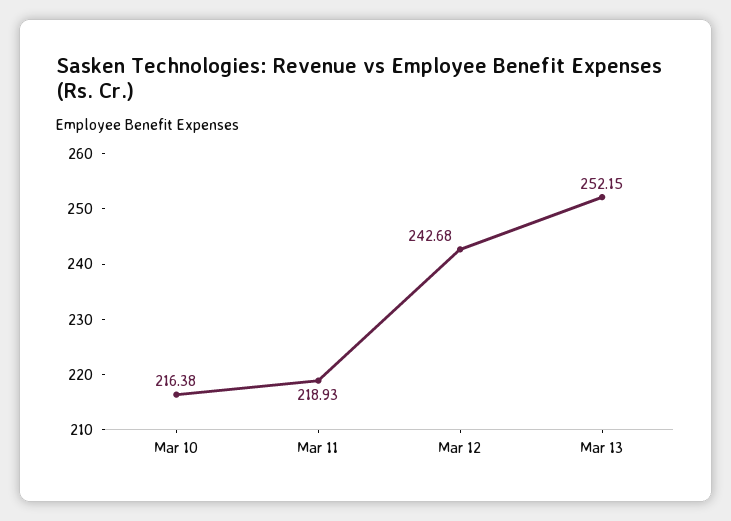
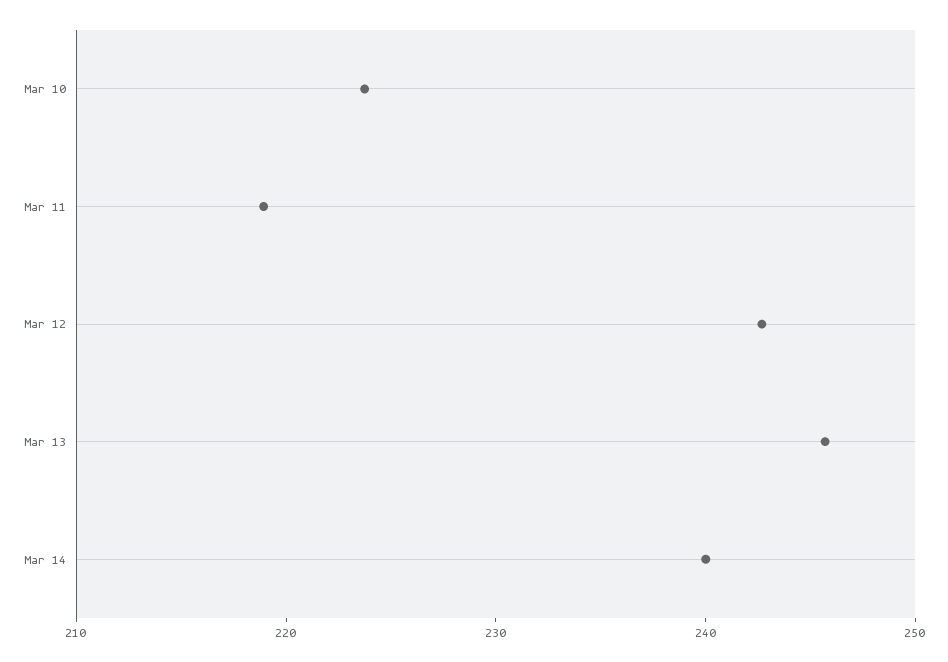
Mar 10: 216.38 -> 224
Mar 13: 252.15 -> 246
Mar 14: none -> 240

